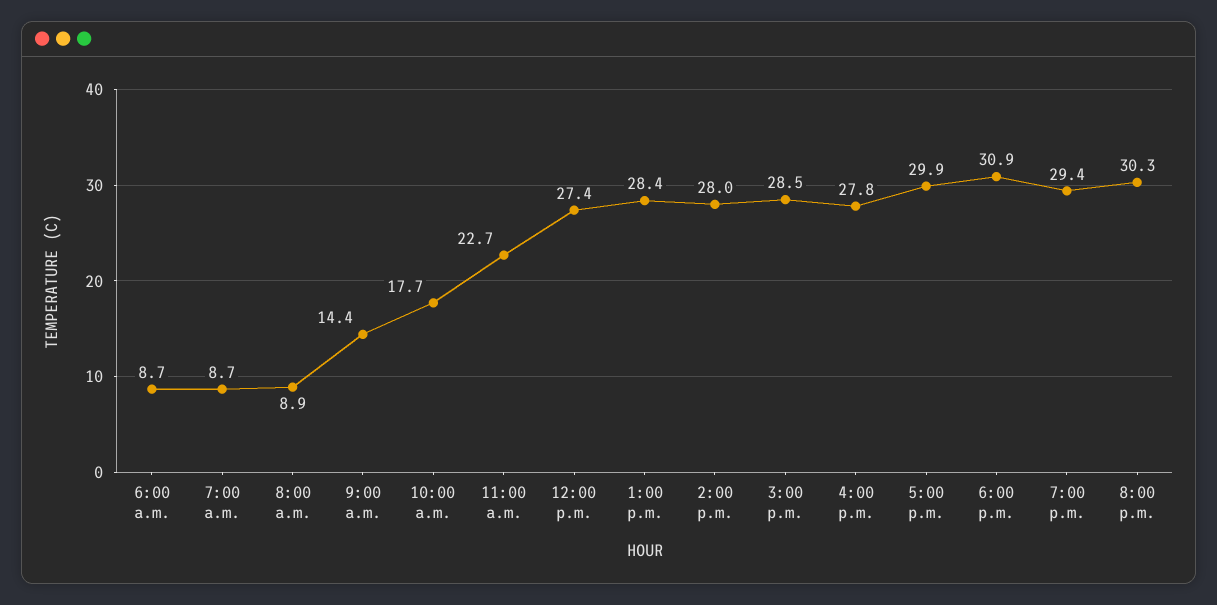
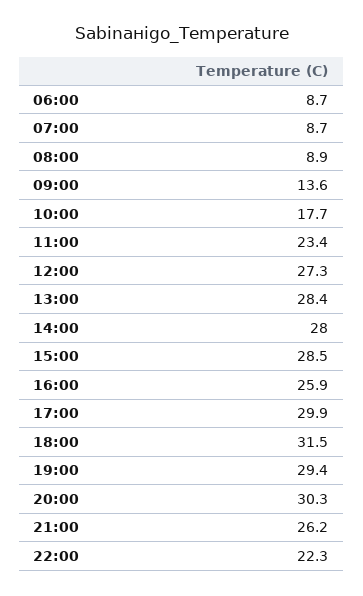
9:00 a.m.: 14.4 -> 13.6
11:00 a.m.: 22.7 -> 23.4
12:00 p.m.: 27.4 -> 27.3
4:00 p.m.: 27.8 -> 25.9
6:00 p.m.: 30.9 -> 31.5
21:00: none -> 26.2
22:00: none -> 22.3

